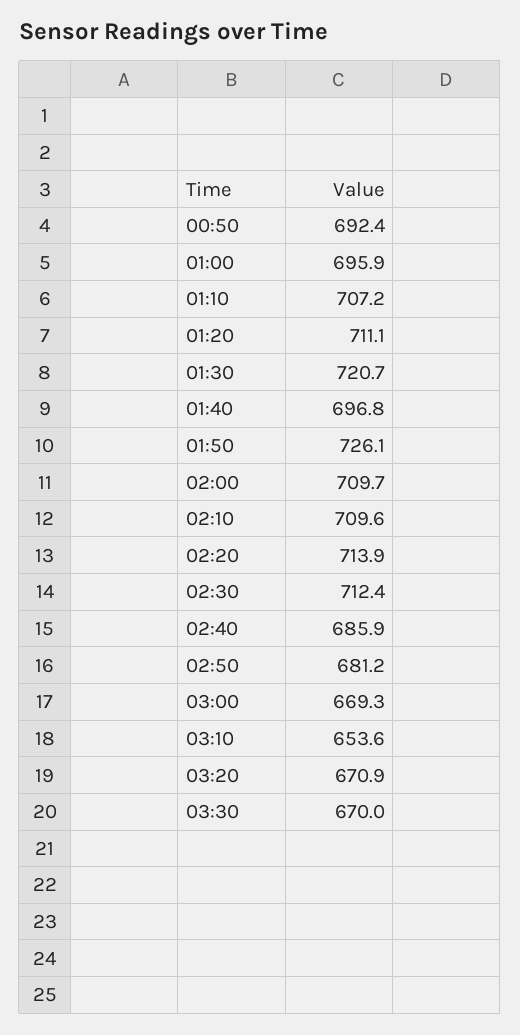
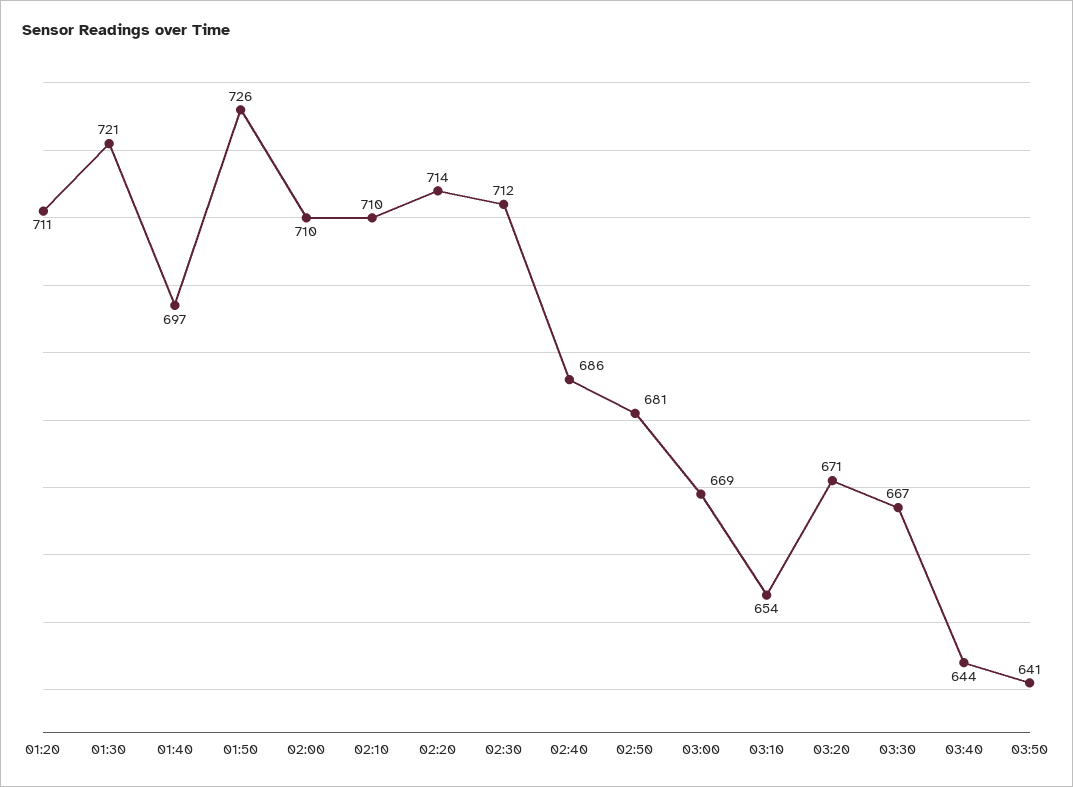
00:50: 692.4 -> none
01:00: 695.9 -> none
01:10: 707.2 -> none
03:30: 670 -> 667
03:40: none -> 644
03:50: none -> 641

